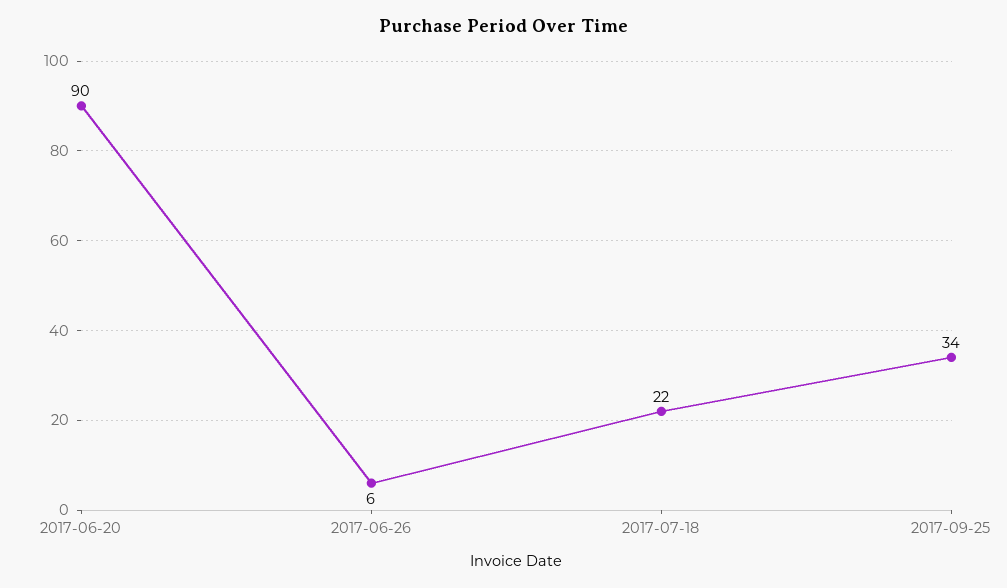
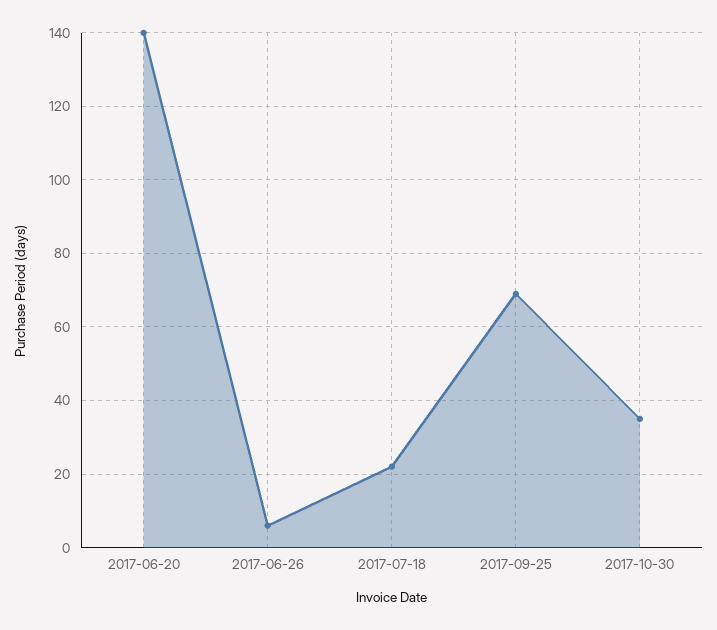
2017-06-20: 90 -> 140
2017-09-25: 34 -> 70
2017-10-30: none -> 35

